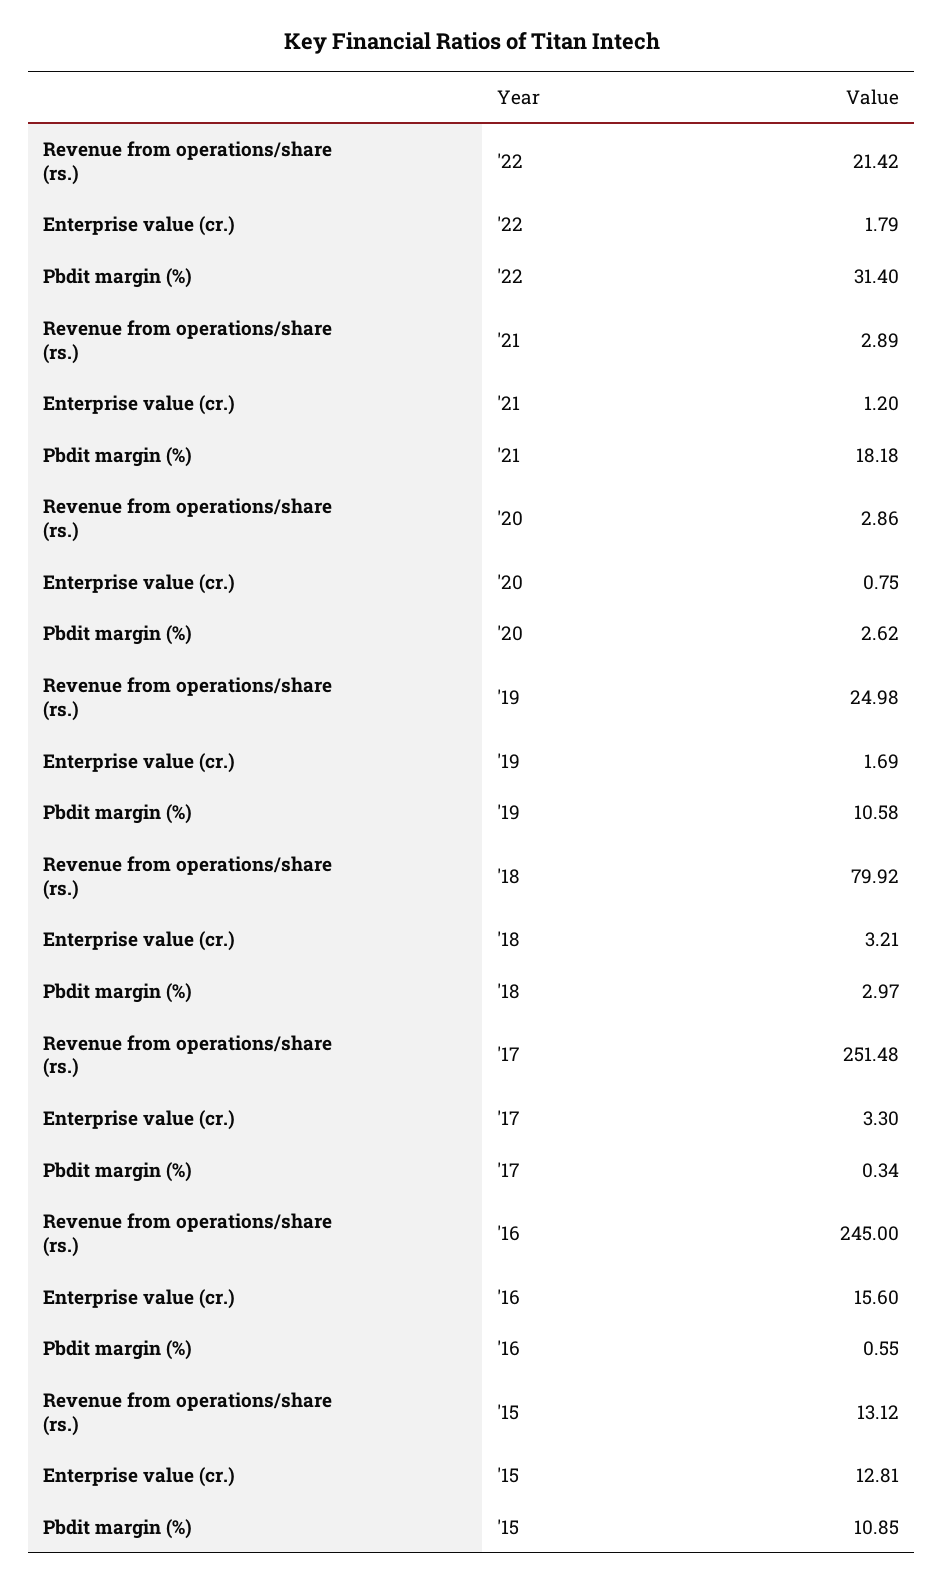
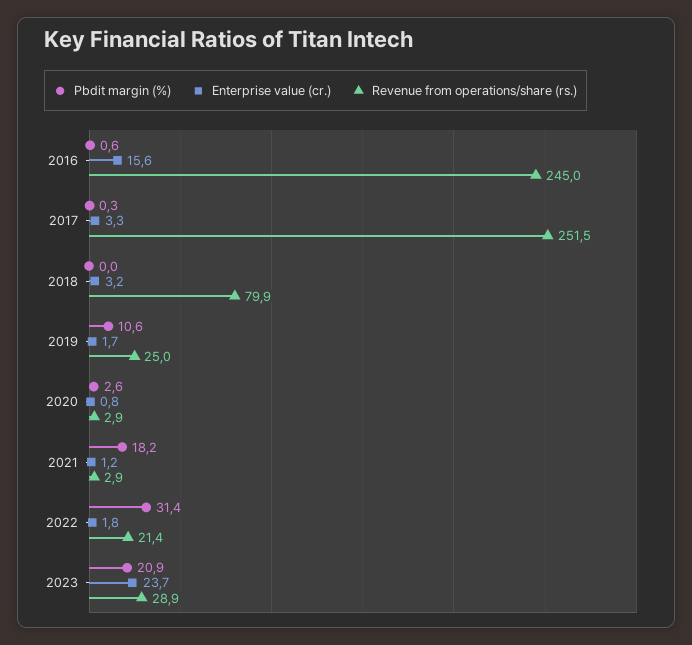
Pbdit margin (%), '18: 2.97 -> 0
Revenue from operations/share (rs.), '15: 13.12 -> none
Enterprise value (cr.), '15: 12.81 -> none
Pbdit margin (%), '15: 10.85 -> none
Pbdit margin (%), 2023: none -> 20.9
Enterprise value (cr.), 2023: none -> 23.7
Revenue from operations/share (rs.), 2023: none -> 28.9

